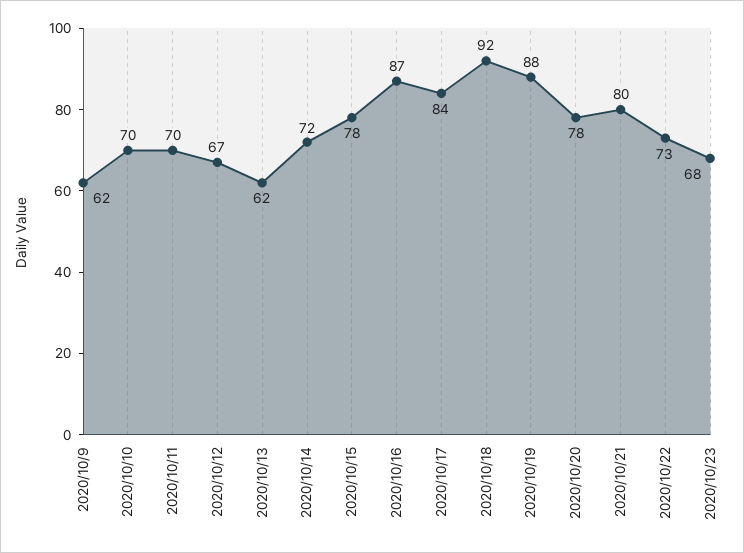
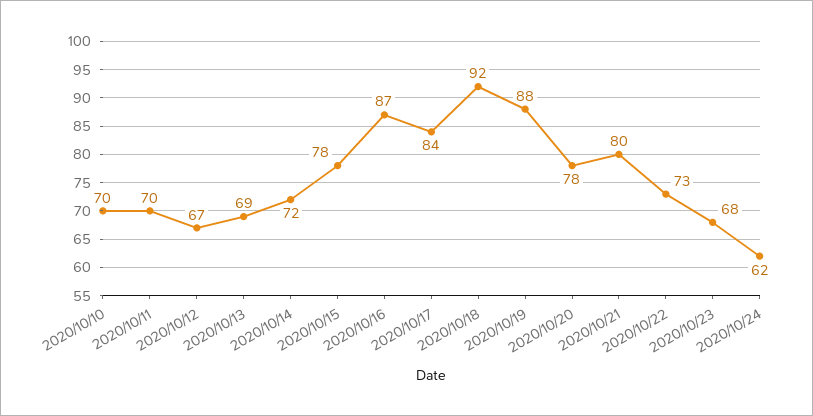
2020/10/9: 62 -> none
2020/10/13: 62 -> 69
2020/10/24: none -> 62

